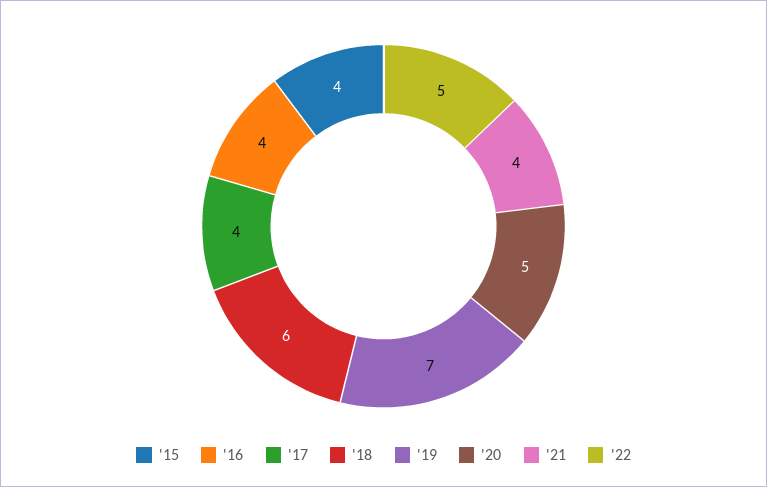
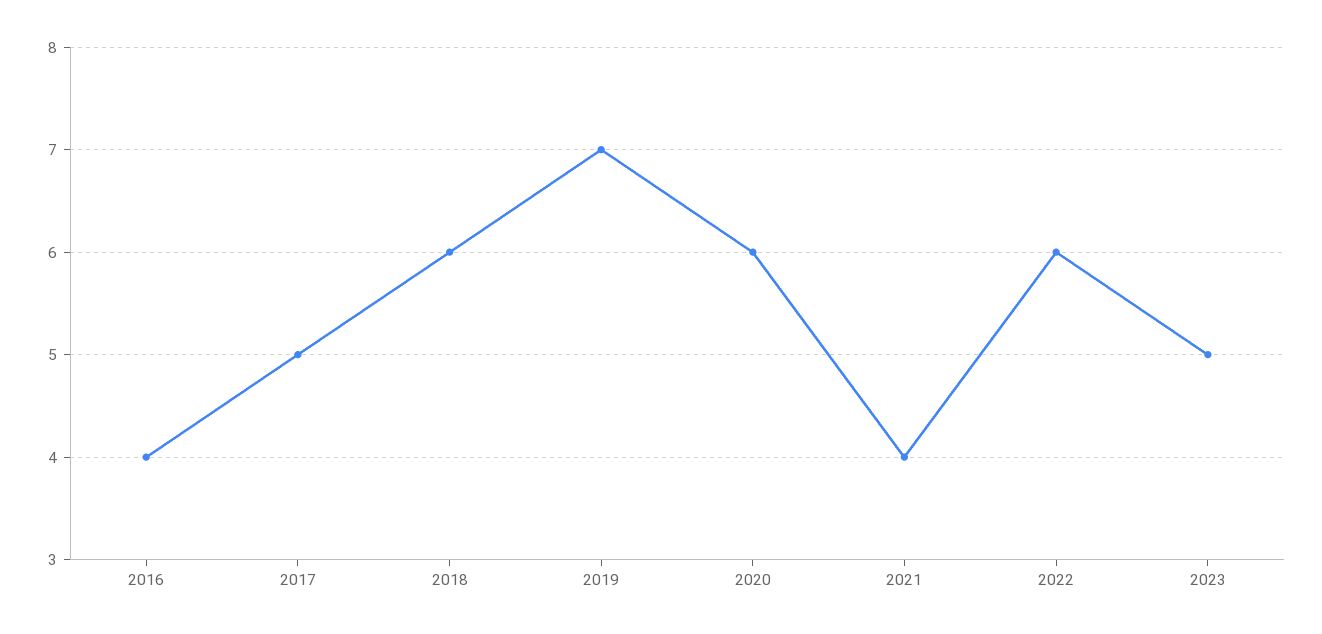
'15: 4 -> none
'17: 4 -> 5
'20: 5 -> 6
'22: 5 -> 6
2023: none -> 5

